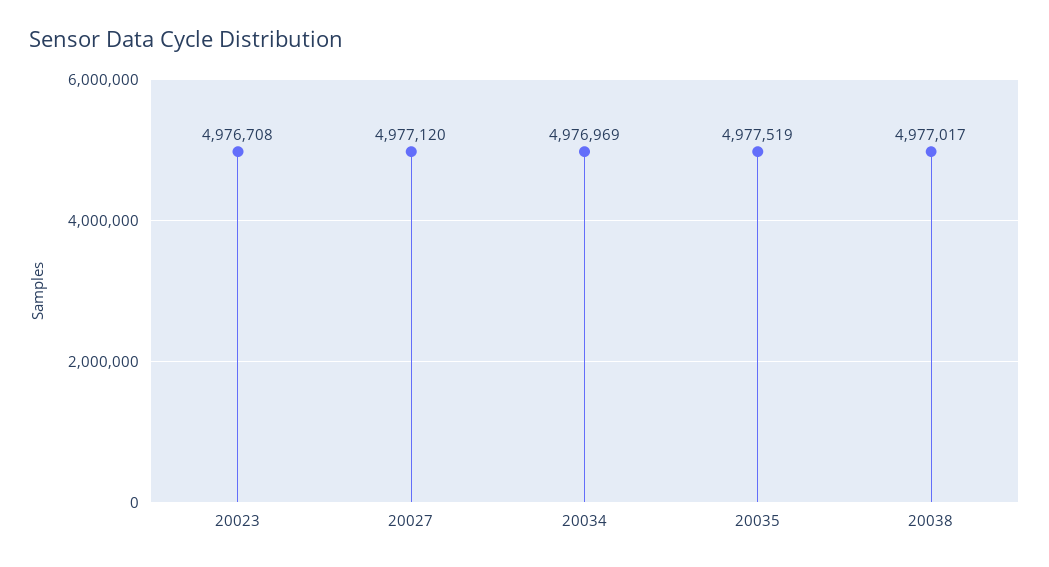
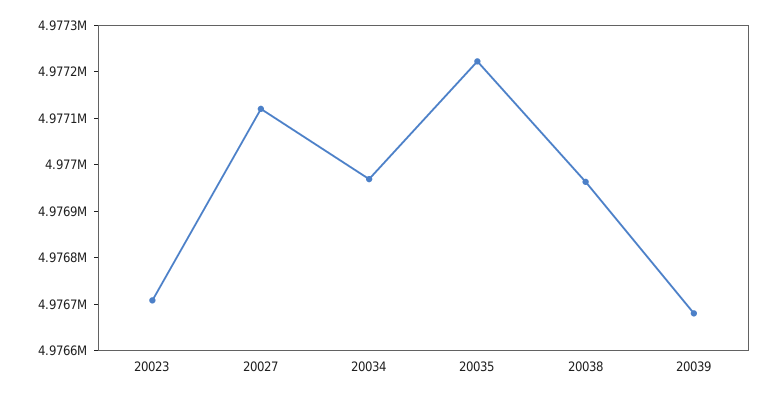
20035: 4977519 -> 4977220
20038: 4977017 -> 4976960
20039: none -> 4976680

